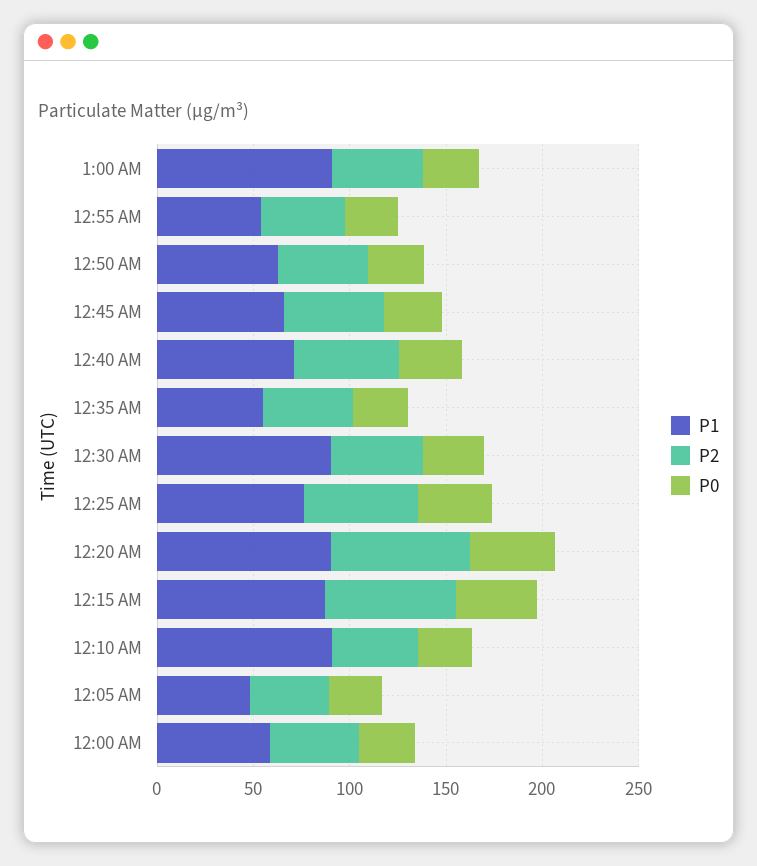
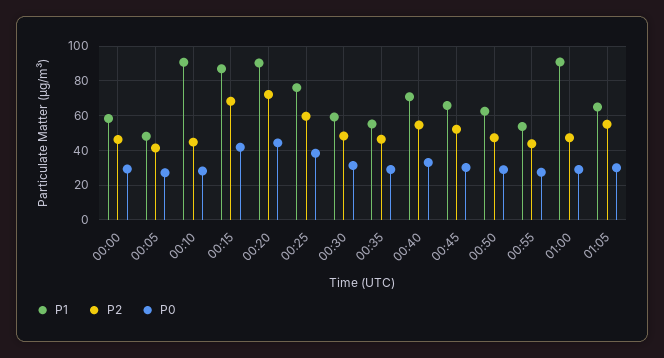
P1, 12:30 AM: 90 -> 60
P1, 01:05: none -> 65
P2, 01:05: none -> 55
P0, 01:05: none -> 30

